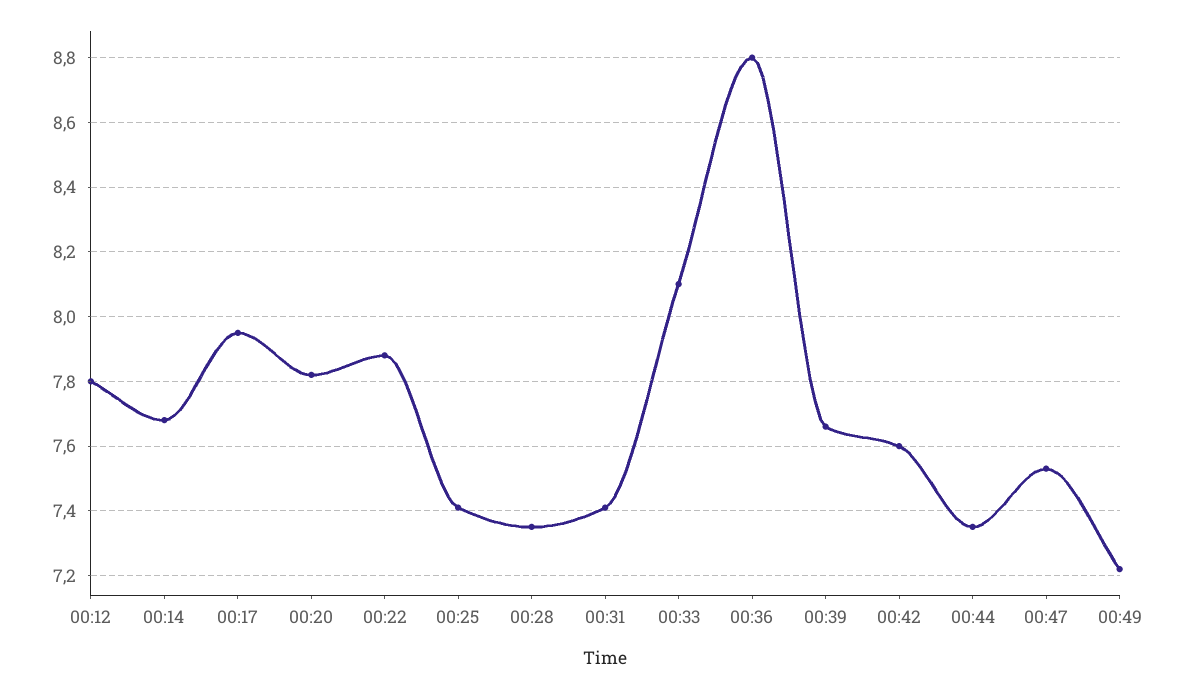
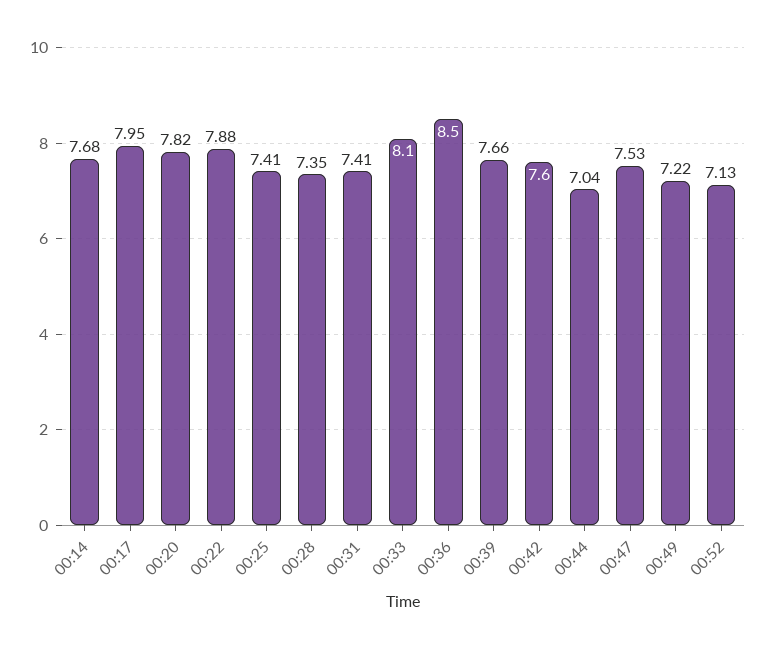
00:12: 7.8 -> none
00:36: 8.8 -> 8.5
00:44: 7.35 -> 7.04
00:52: none -> 7.13

